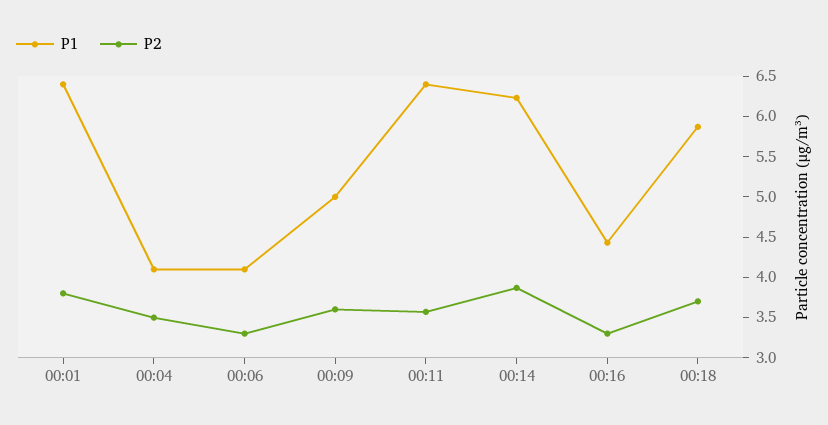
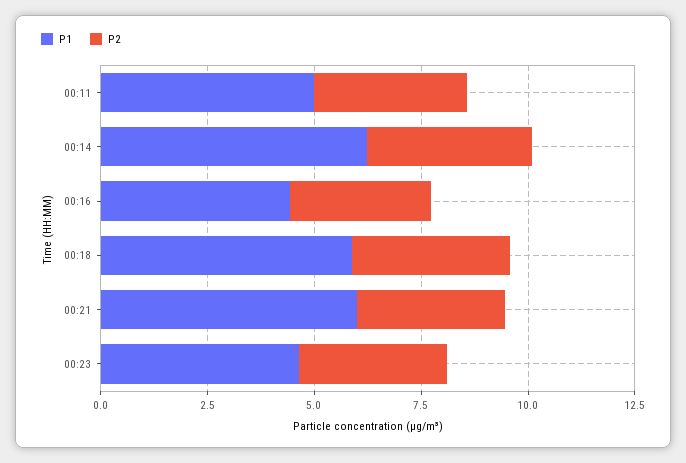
P1, 00:01: 6.4 -> none
P2, 00:01: 3.8 -> none
P1, 00:04: 4.1 -> none
P2, 00:04: 3.5 -> none
P1, 00:06: 4.1 -> none
P2, 00:06: 3.3 -> none
P1, 00:09: 5 -> none
P2, 00:09: 3.6 -> none
P1, 00:11: 6.4 -> 5
P1, 00:21: none -> 6
P2, 00:21: none -> 3.5
P1, 00:23: none -> 4.5
P2, 00:23: none -> 3.5

